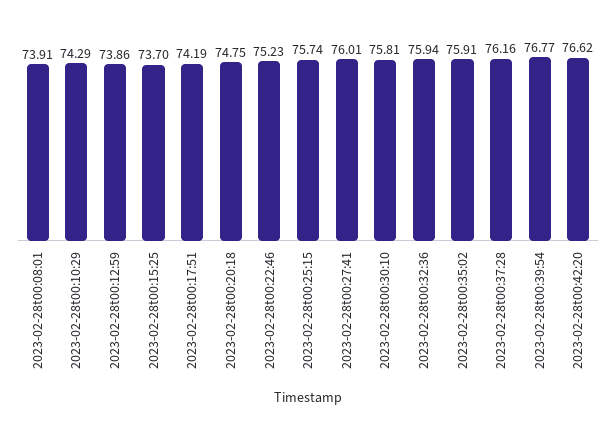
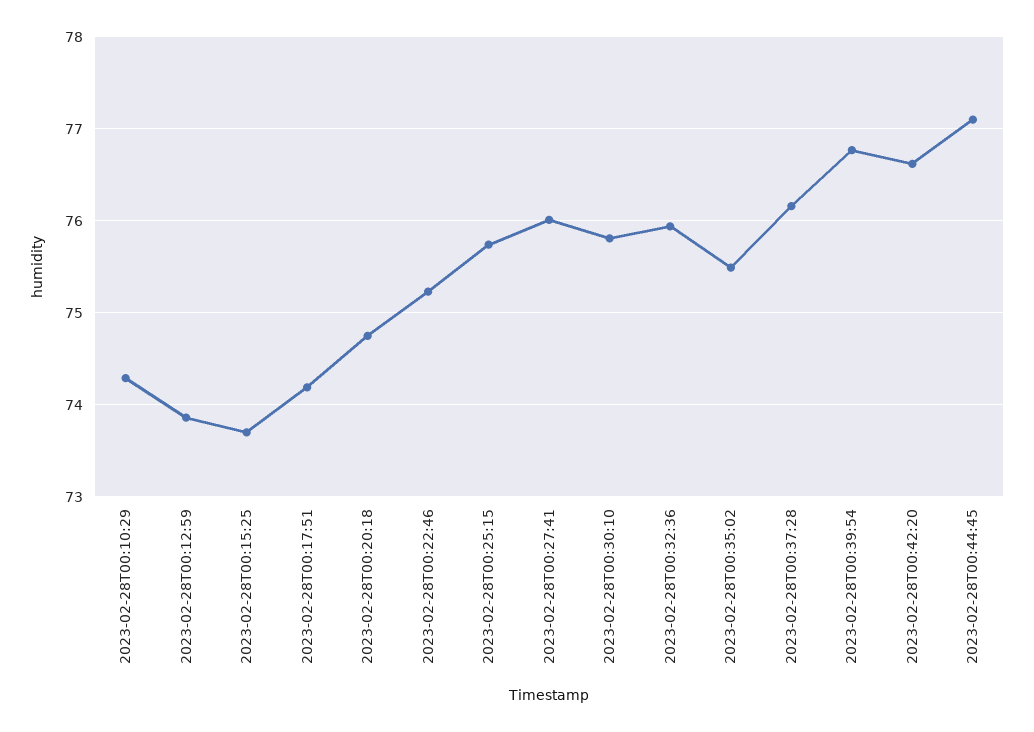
2023-02-28t00:08:01: 73.91 -> none
2023-02-28t00:35:02: 75.91 -> 75.5
2023-02-28T00:44:45: none -> 77.1

